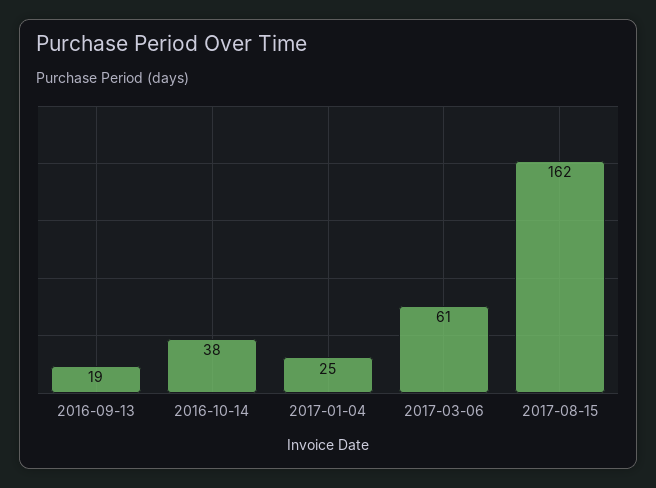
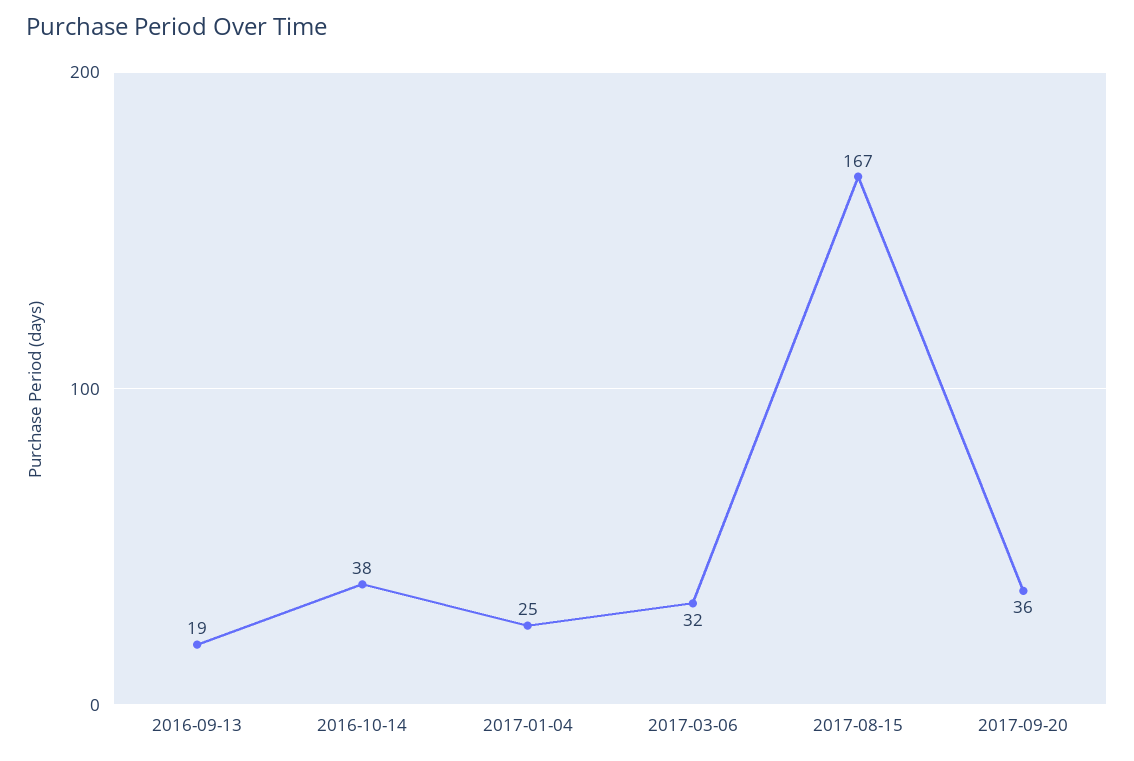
2017-03-06: 61 -> 32
2017-08-15: 162 -> 167
2017-09-20: none -> 36

